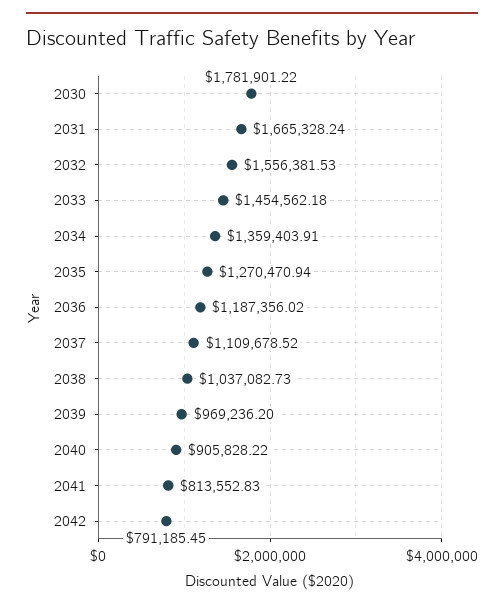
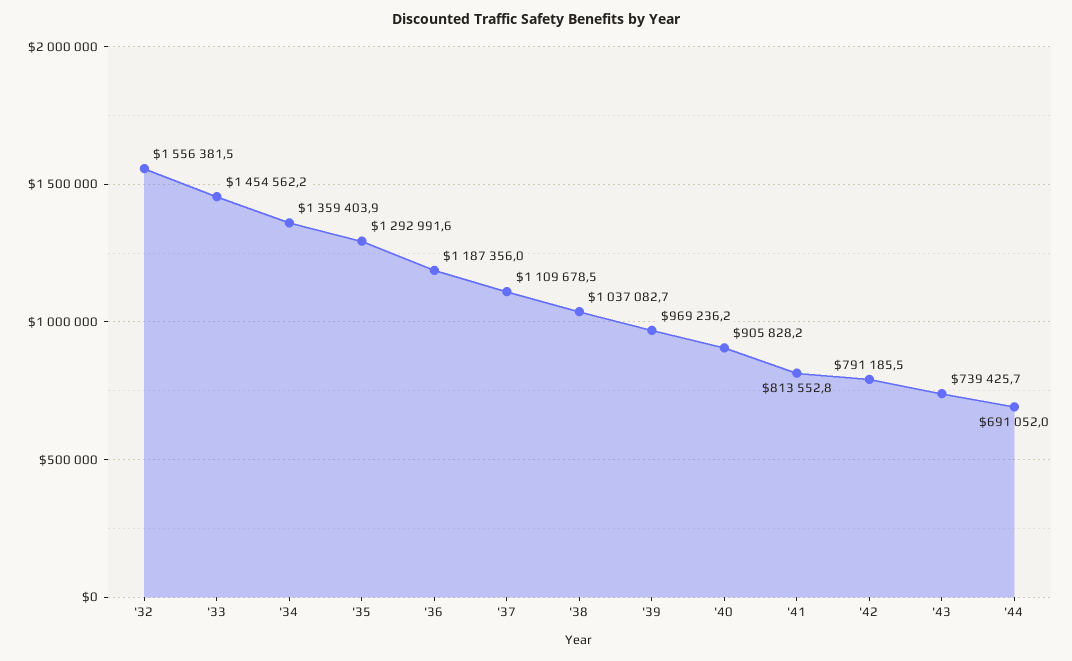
2030: 1781901.22 -> none
2031: 1665328.24 -> none
2035: 1270470.94 -> 1292991.6
'43: none -> 739425.7
'44: none -> 691052

